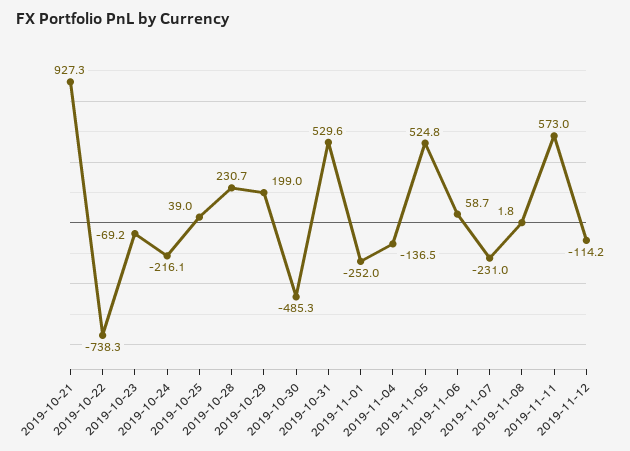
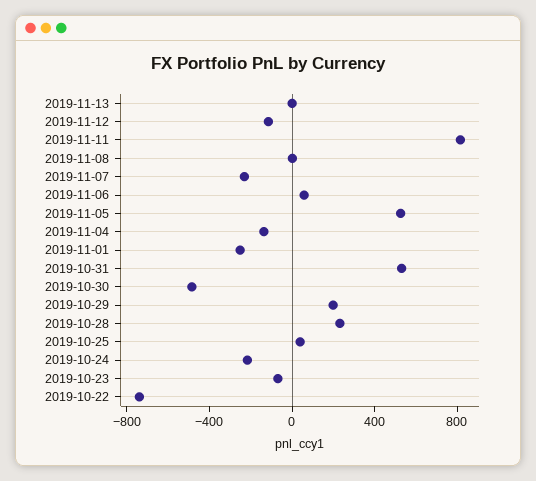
2019-10-21: 927.3 -> none
2019-11-11: 573 -> 800
2019-11-13: none -> 0

